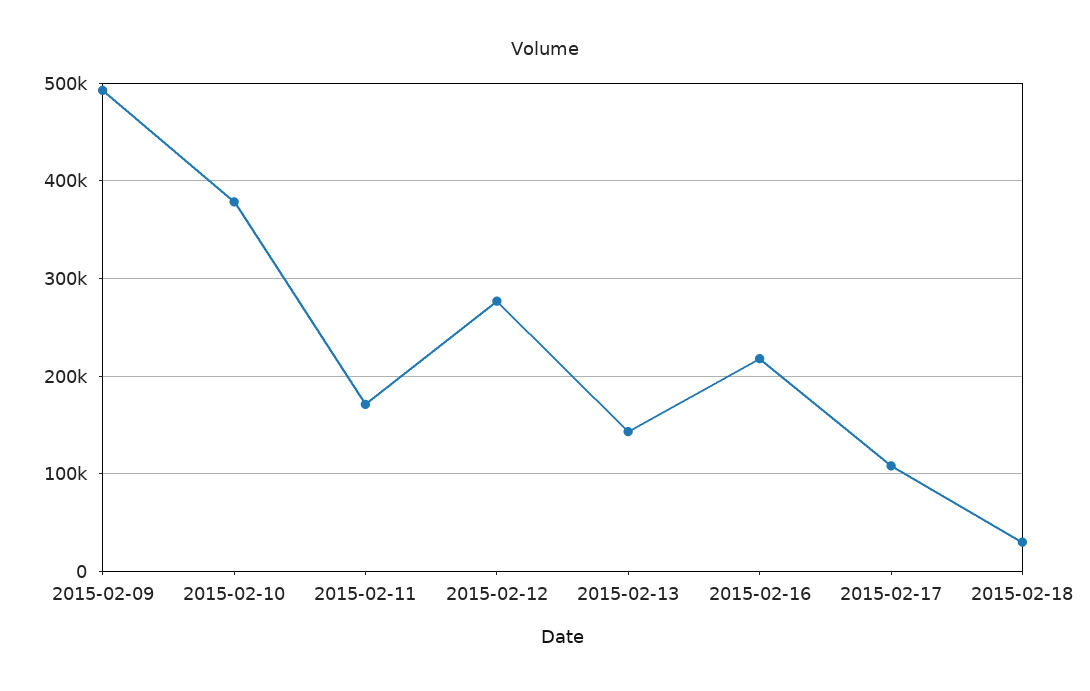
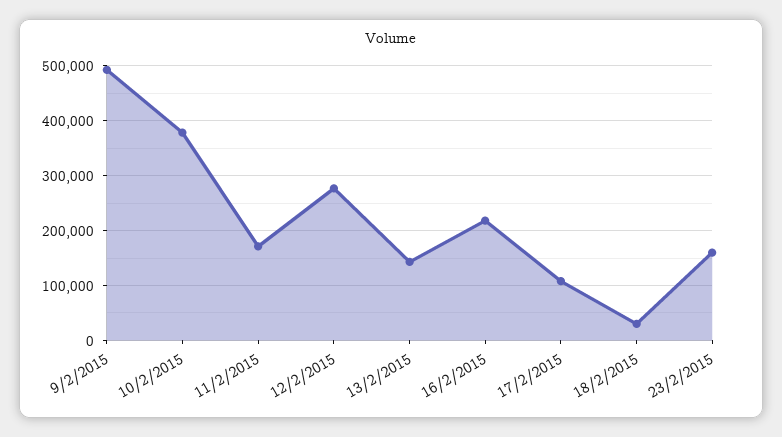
23/2/2015: none -> 160000

